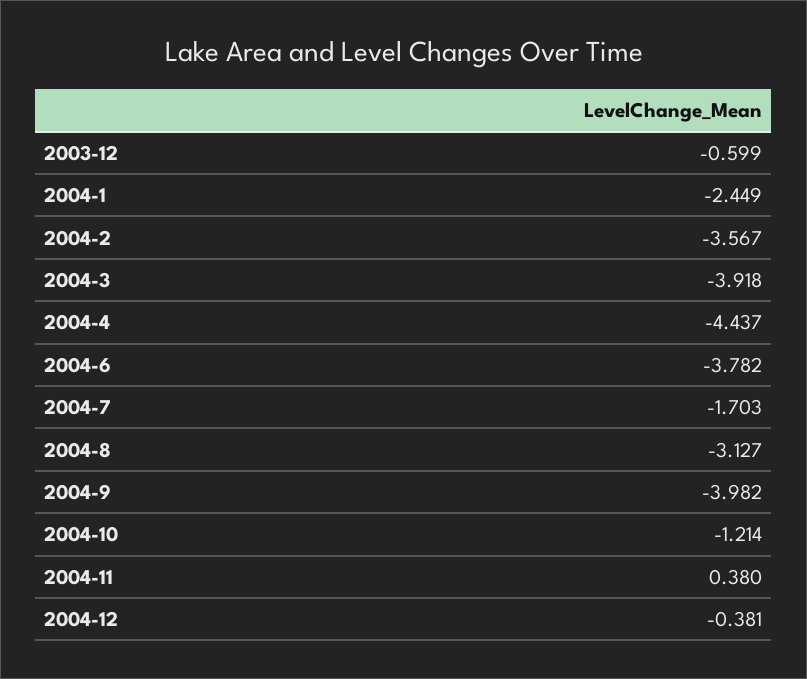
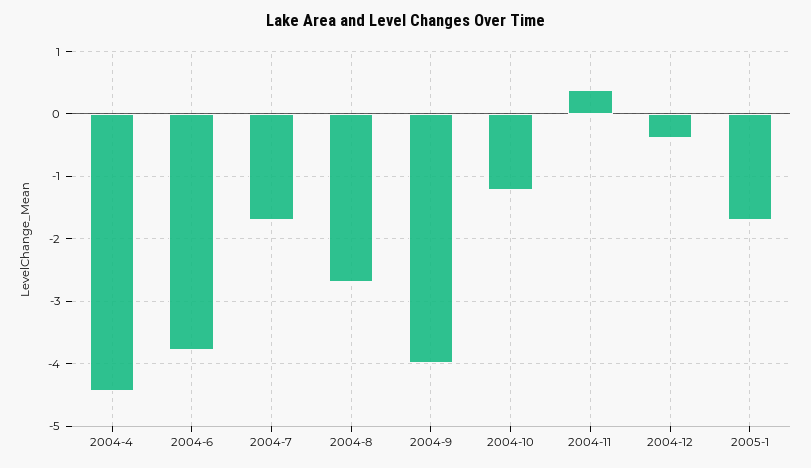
2003-12: -0.599 -> none
2004-1: -2.449 -> none
2004-2: -3.567 -> none
2004-3: -3.918 -> none
2004-8: -3.127 -> -2.7
2005-1: none -> -1.7

